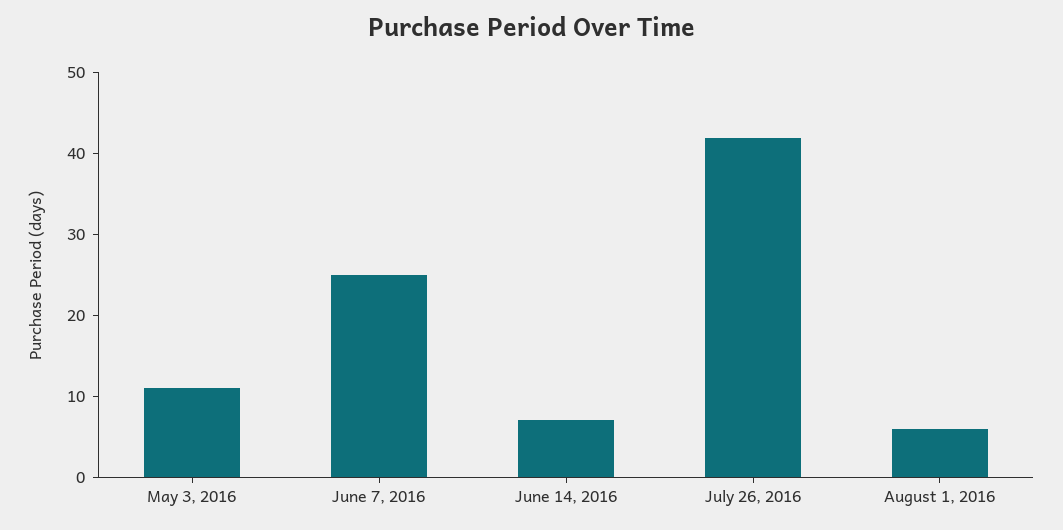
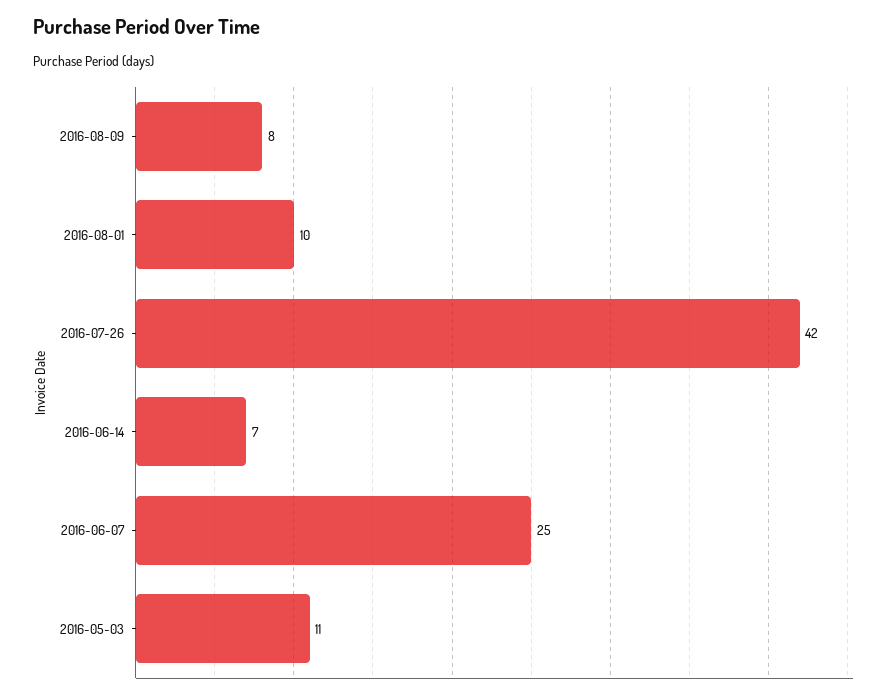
August 1, 2016: 6 -> 10
2016-08-09: none -> 8

